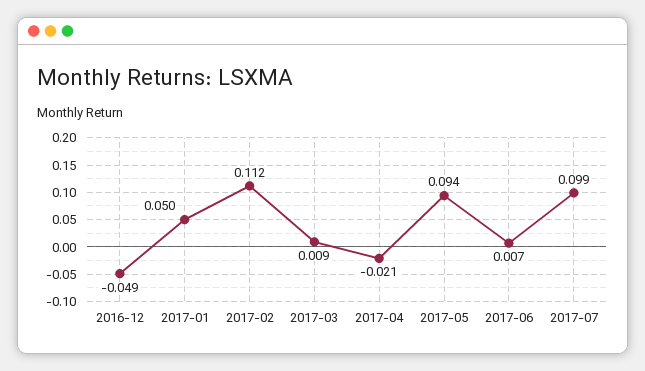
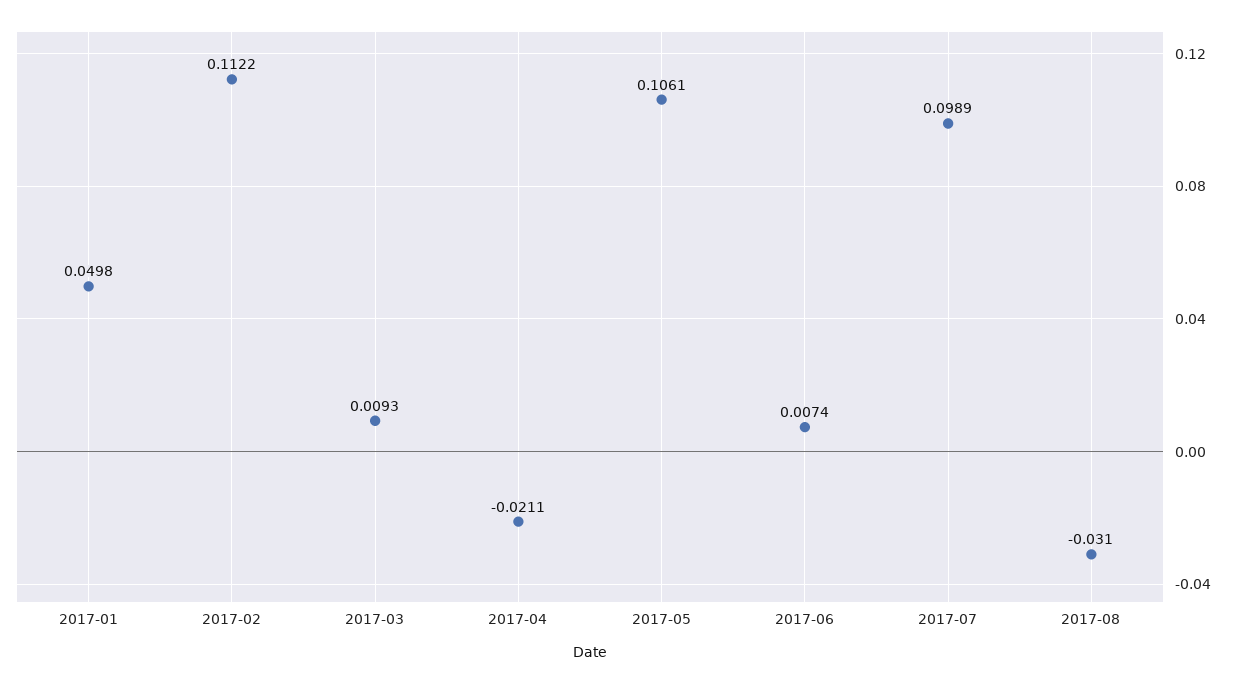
2016-12: -0.049 -> none
2017-05: 0.094 -> 0.1061
2017-08: none -> -0.031

